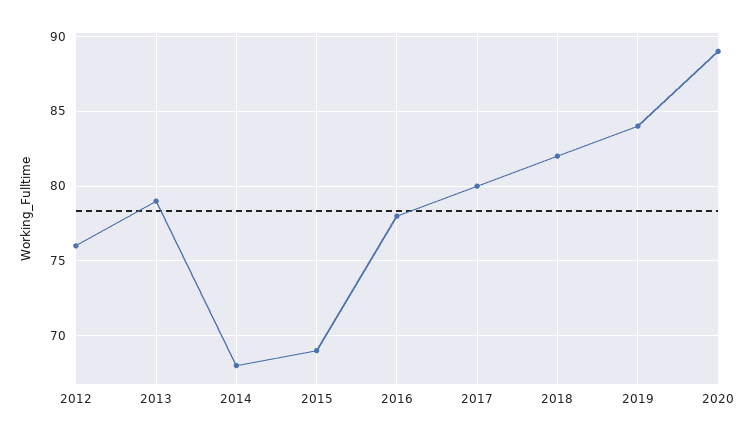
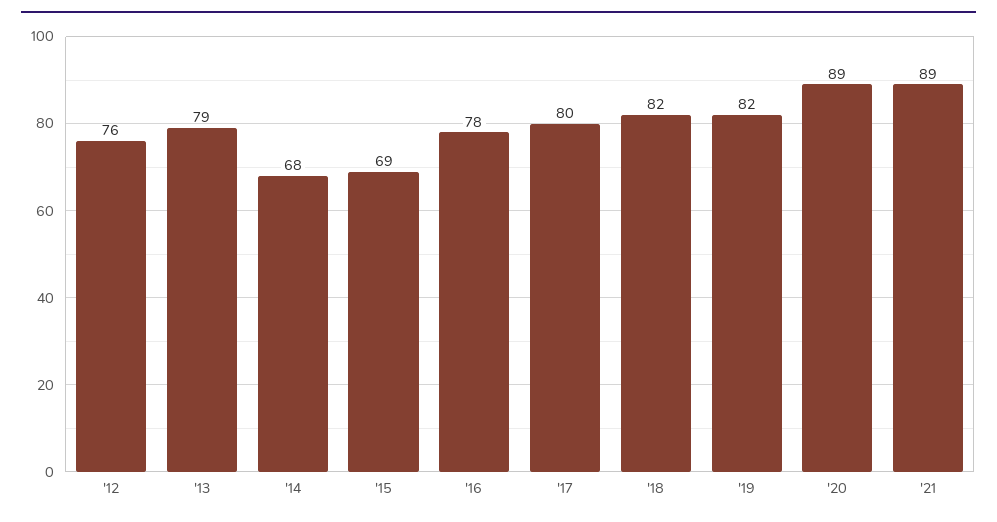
2019: 84 -> 82
'21: none -> 89

